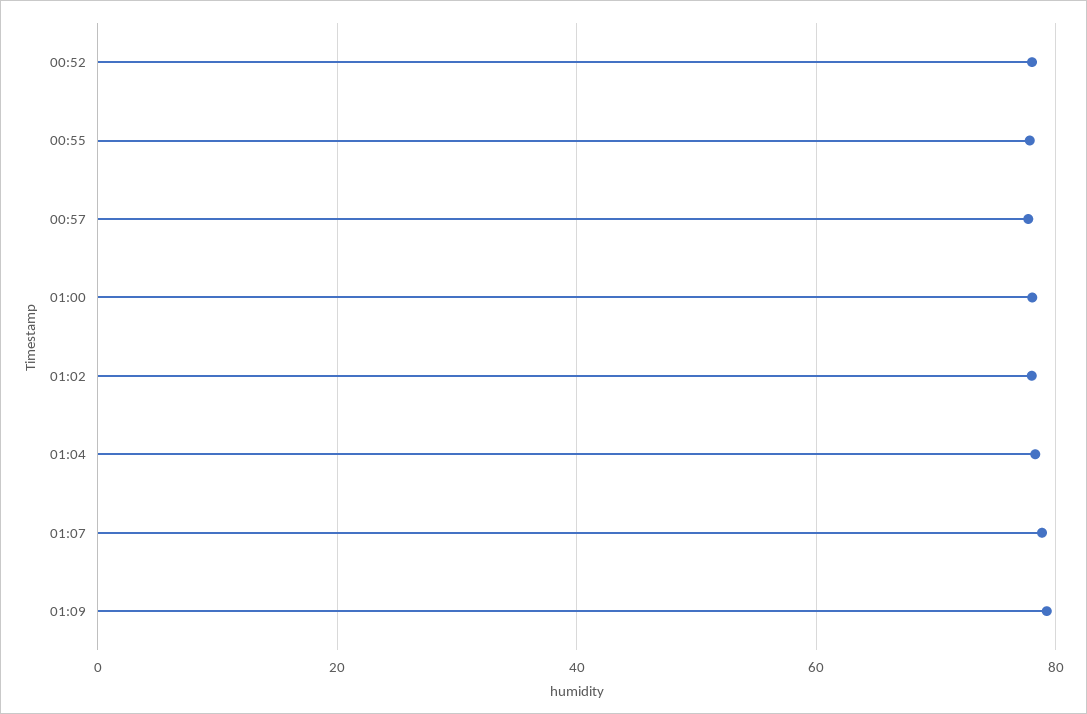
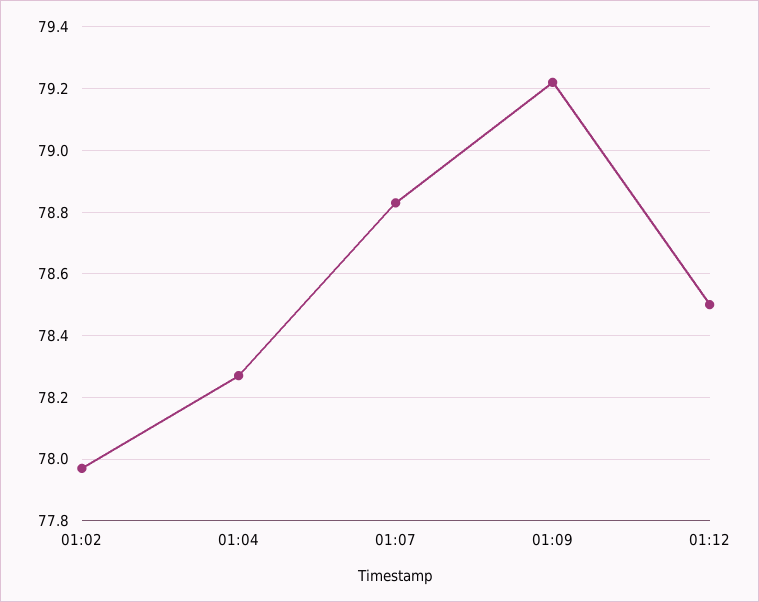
00:52: 78 -> none
00:55: 78 -> none
00:57: 78 -> none
01:00: 78 -> none
01:12: none -> 78.5

